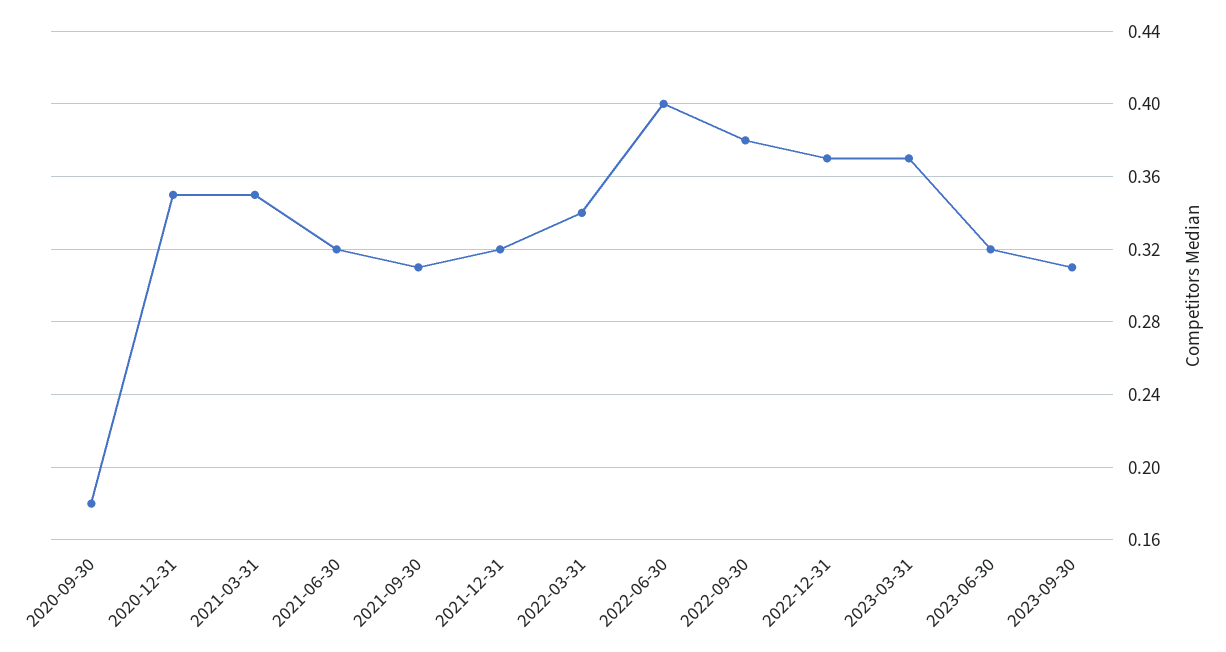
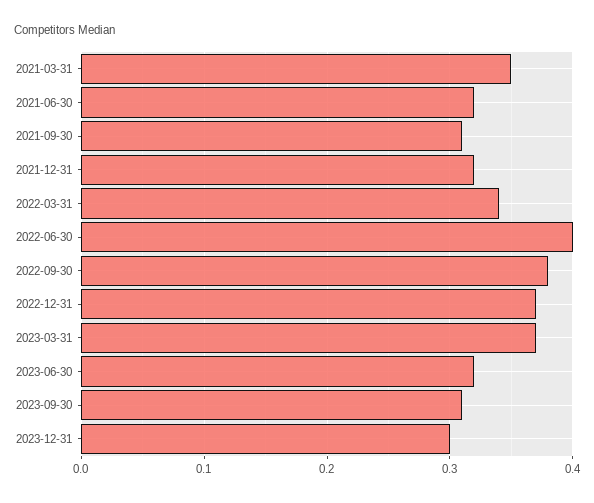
2020-09-30: 0.18 -> none
2020-12-31: 0.35 -> none
2023-12-31: none -> 0.3

